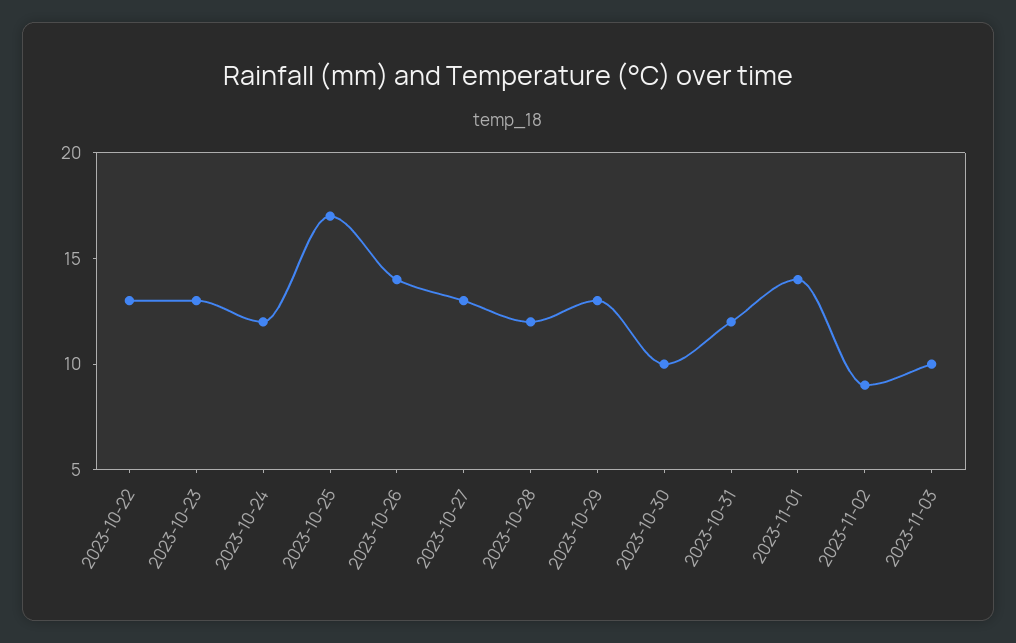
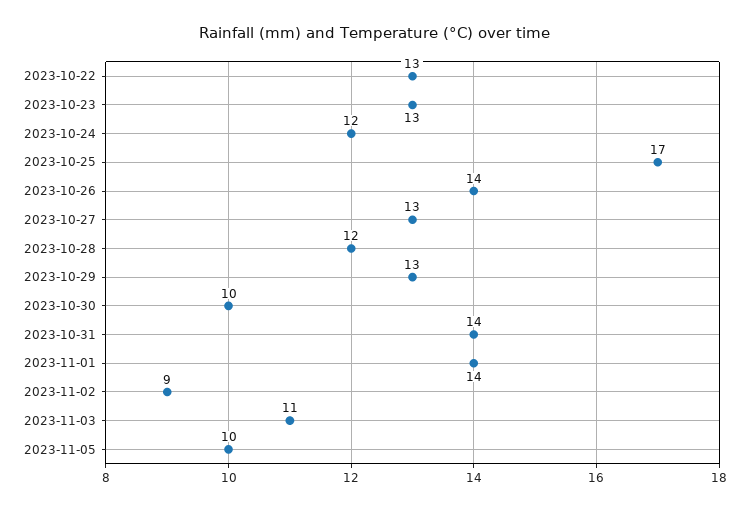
2023-10-31: 12 -> 14
2023-11-03: 10 -> 11
2023-11-05: none -> 10

